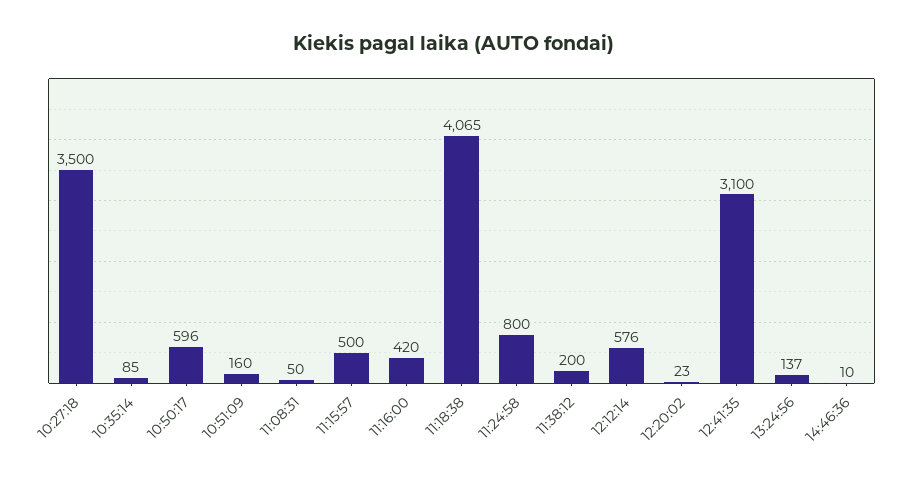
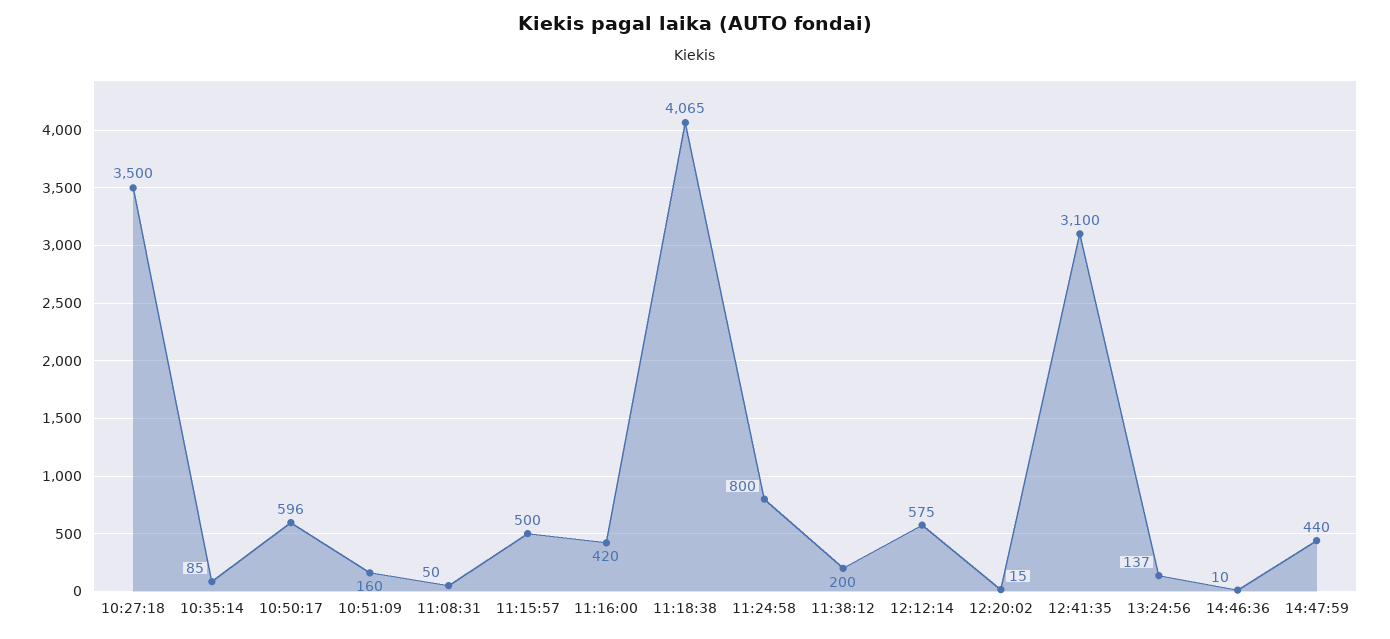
12:12:14: 576 -> 575
12:20:02: 23 -> 15
14:47:59: none -> 440

